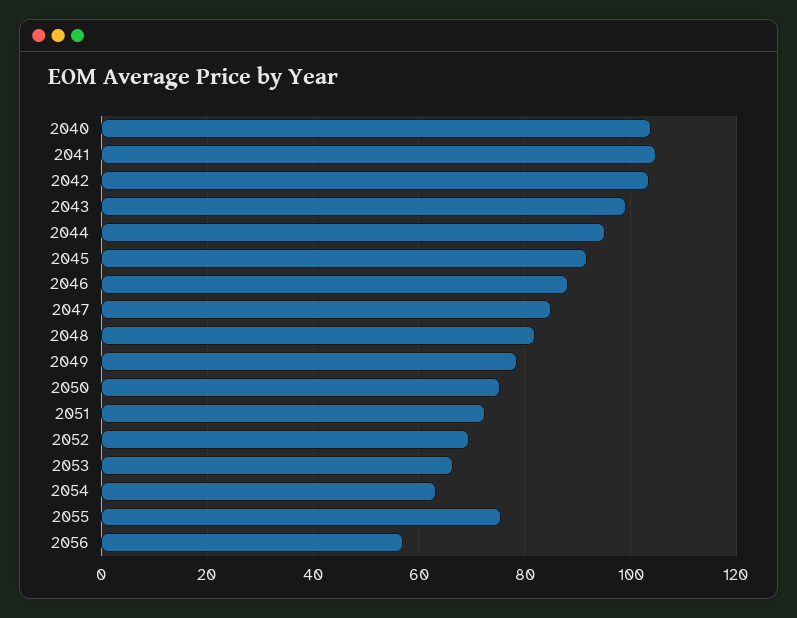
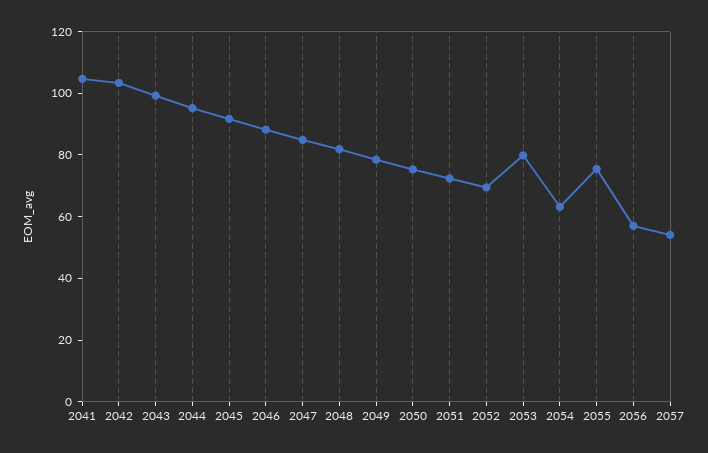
2040: 104 -> none
2053: 66 -> 80
2057: none -> 55

